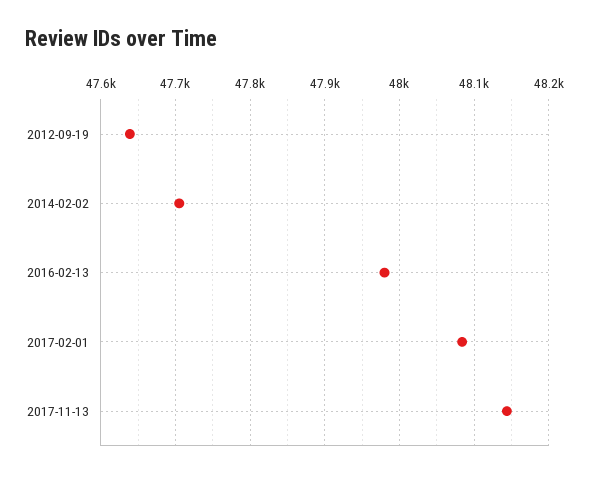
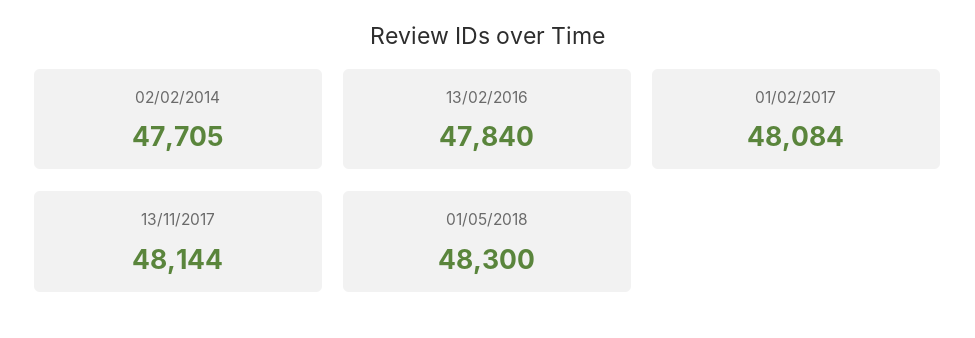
2012-09-19: 47640 -> none
2016-02-13: 47980 -> 47840
01/05/2018: none -> 48300

